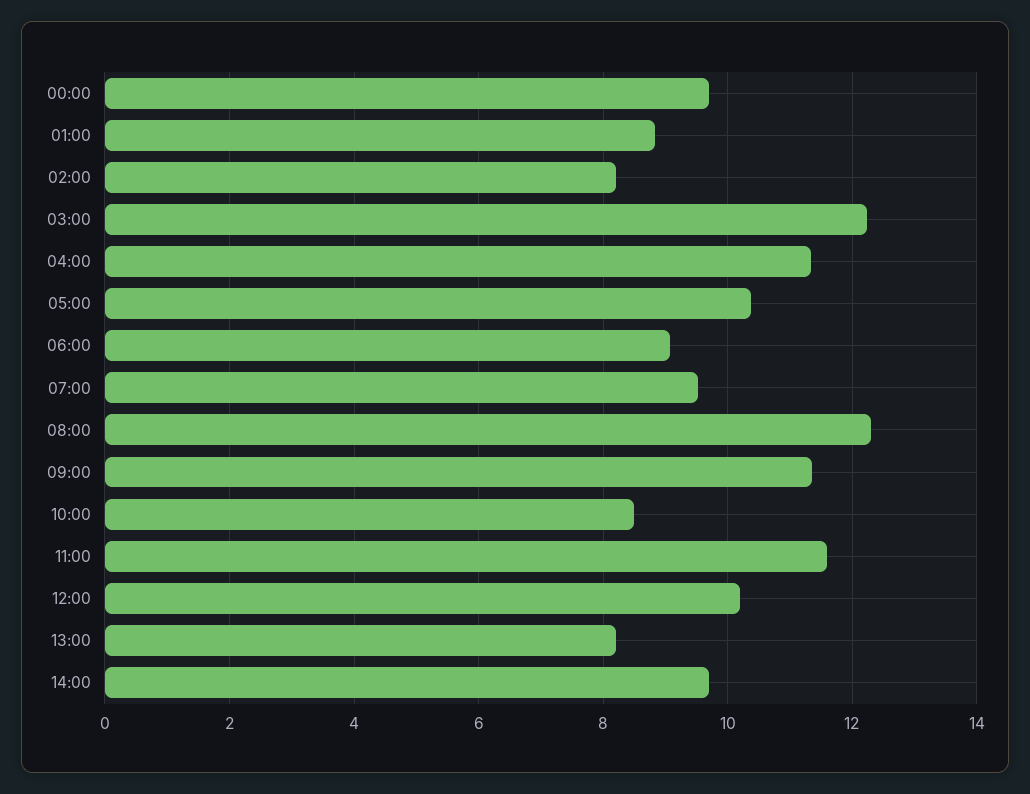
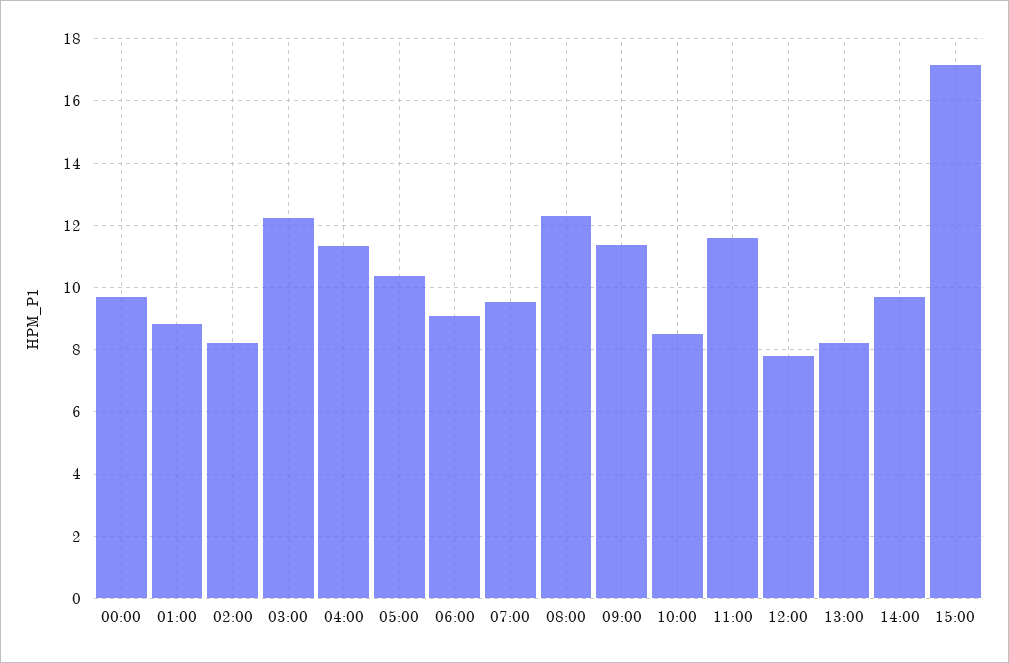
12:00: 10.2 -> 7.8
15:00: none -> 17.2

